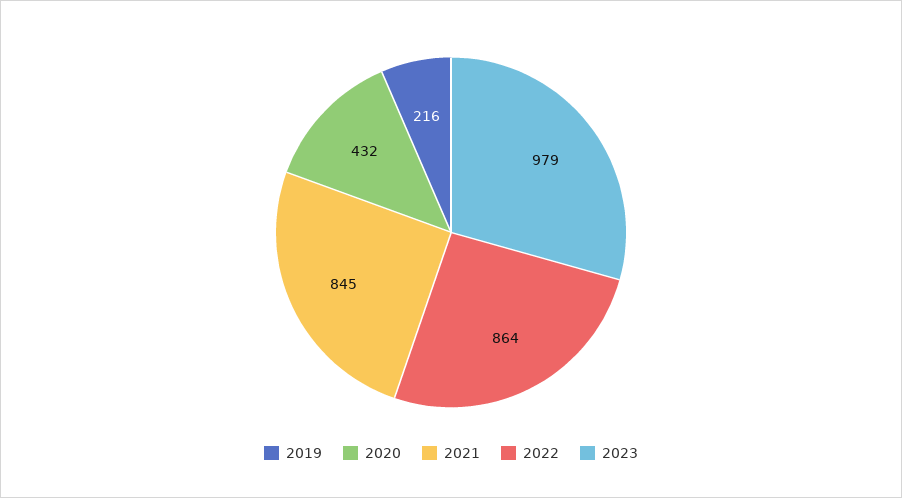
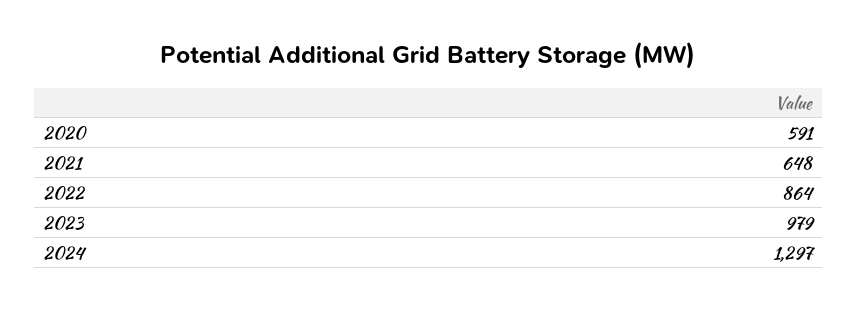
2019: 216 -> none
2020: 432 -> 591
2021: 845 -> 648
2024: none -> 1297

